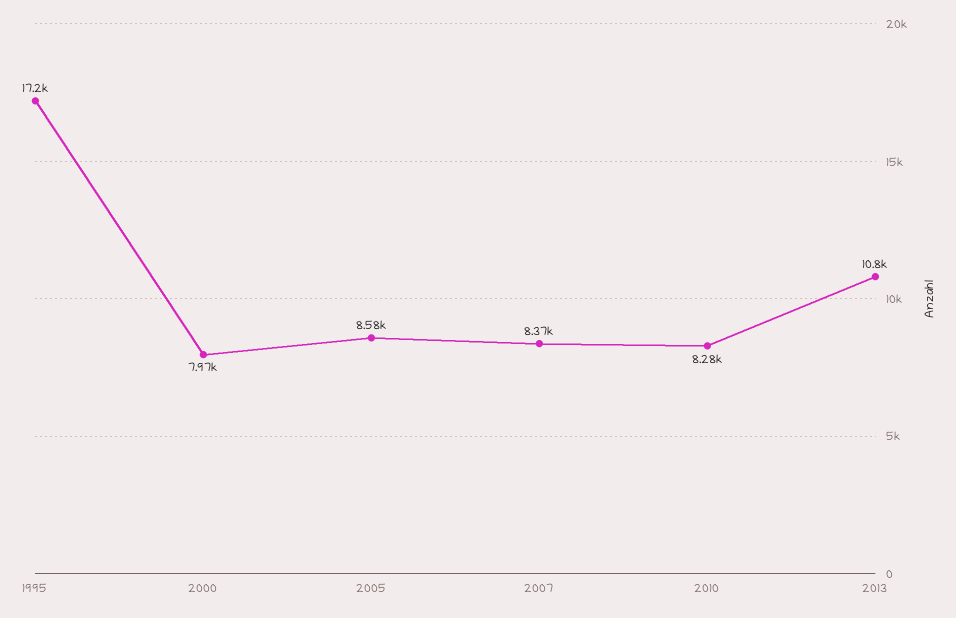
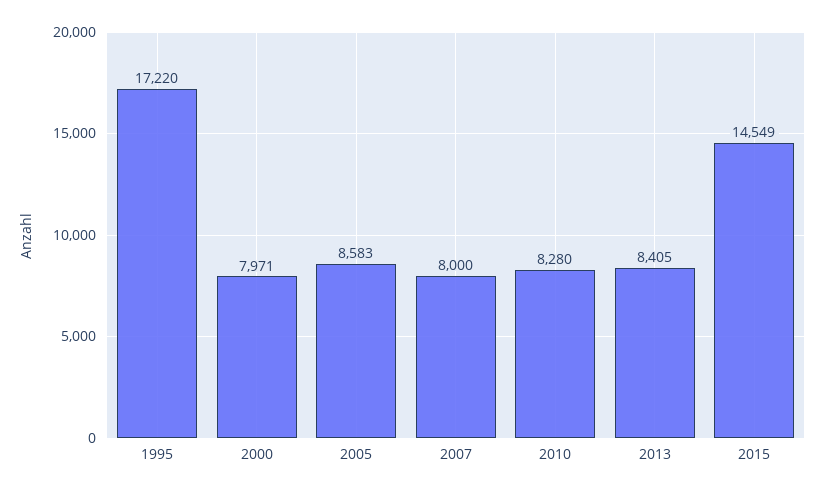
2007: 8370 -> 8000
2013: 10800 -> 8405
2015: none -> 14549

